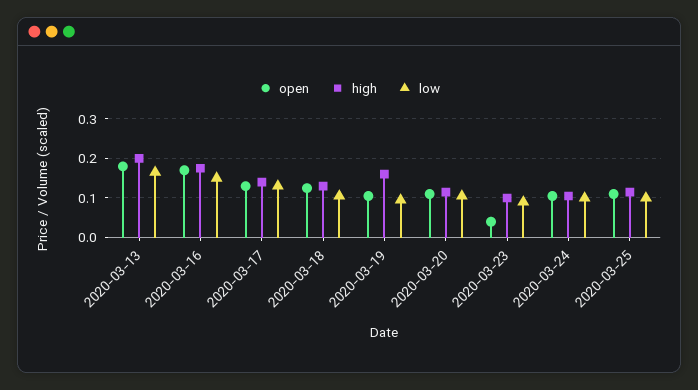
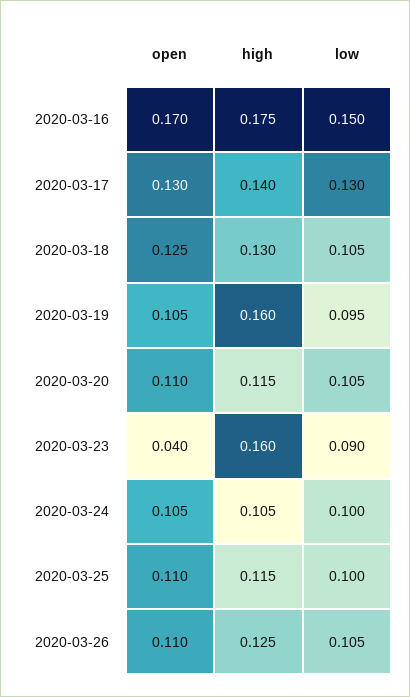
open, 2020-03-13: 0.18 -> none
high, 2020-03-13: 0.2 -> none
low, 2020-03-13: 0.16 -> none
high, 2020-03-23: 0.1 -> 0.16
open, 2020-03-26: none -> 0.11
high, 2020-03-26: none -> 0.125
low, 2020-03-26: none -> 0.105

